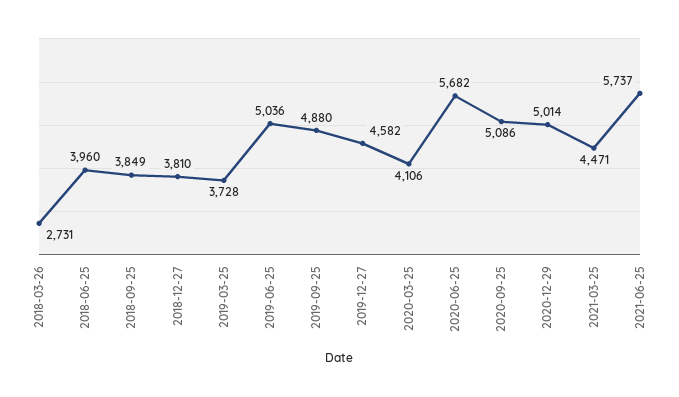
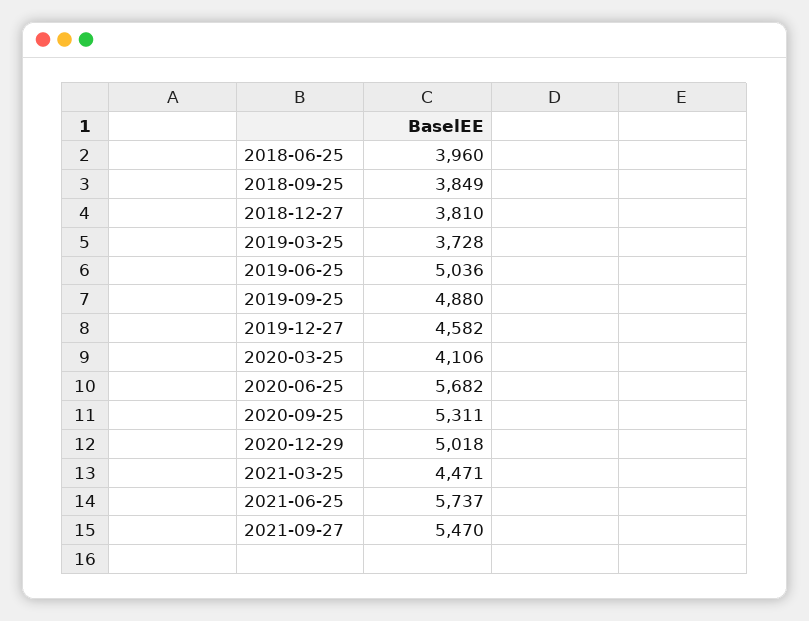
2018-03-26: 2731 -> none
2020-09-25: 5086 -> 5311
2020-12-29: 5014 -> 5018
2021-09-27: none -> 5470

